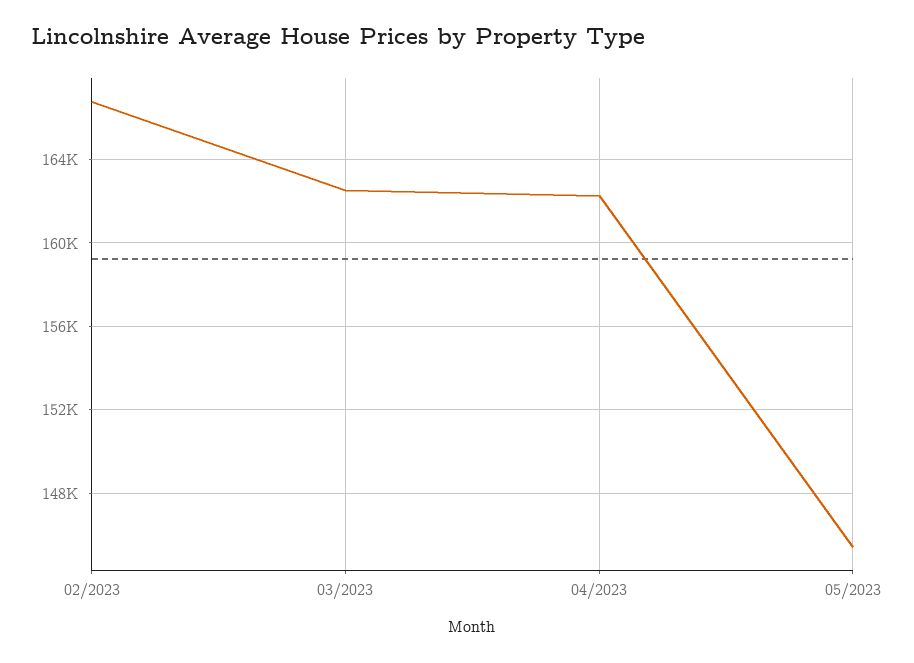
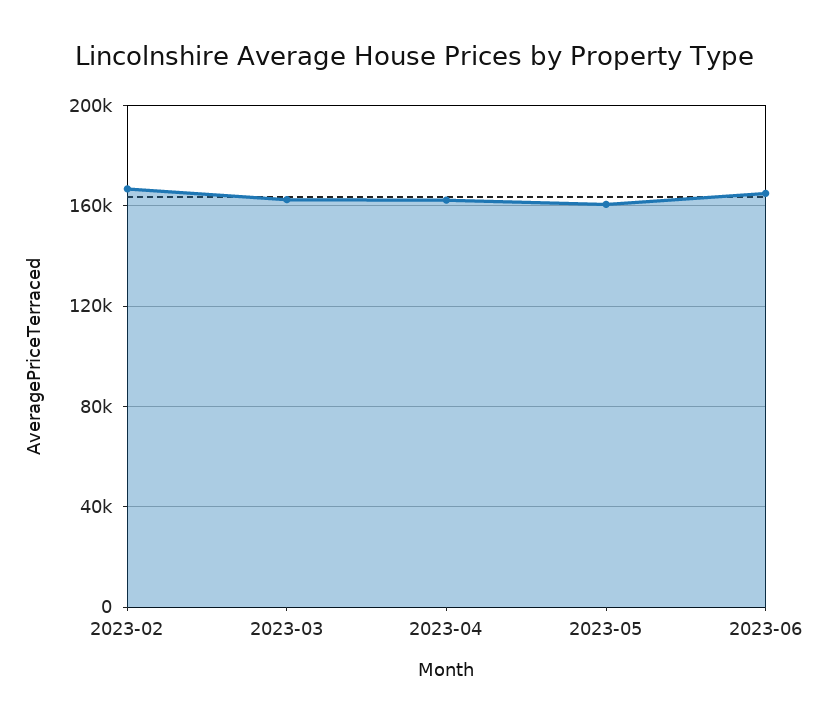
05/2023: 145500 -> 160000
2023-06: none -> 165000

